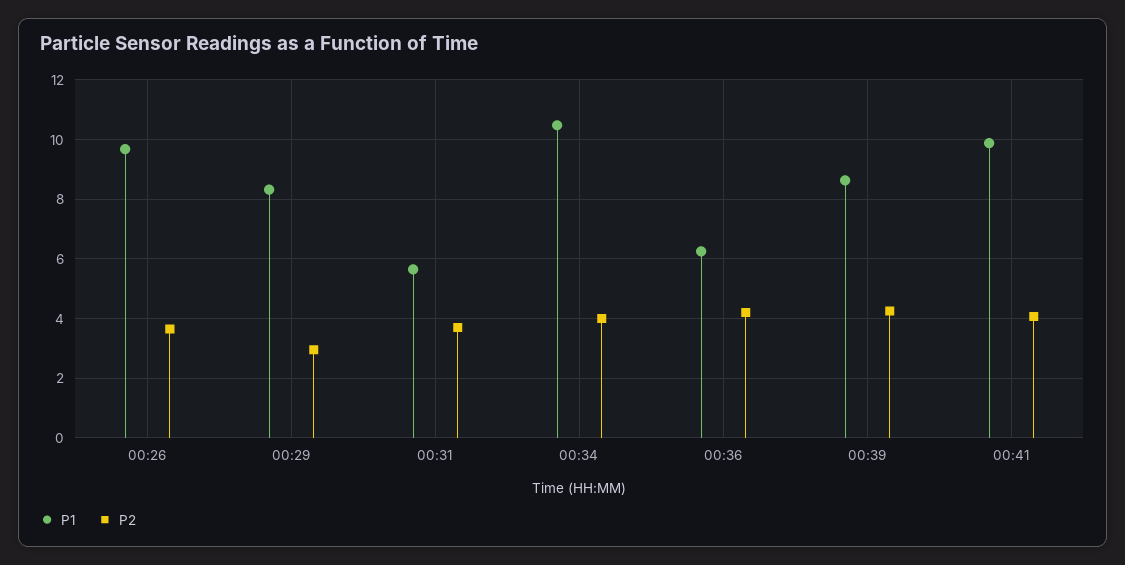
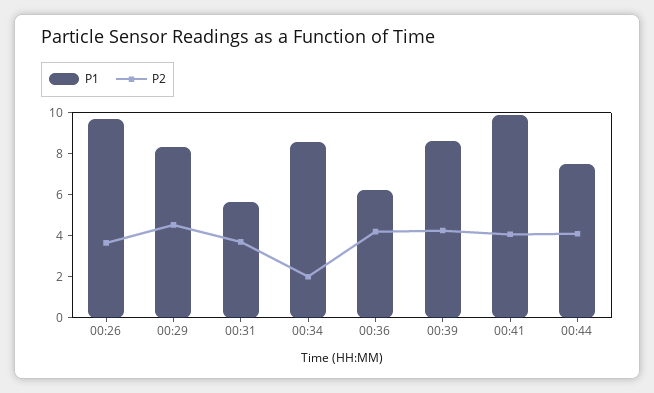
P2, 00:29: 3 -> 4.5
P1, 00:34: 10.5 -> 8.5
P2, 00:34: 4 -> 2
P1, 00:44: none -> 7.5
P2, 00:44: none -> 4

